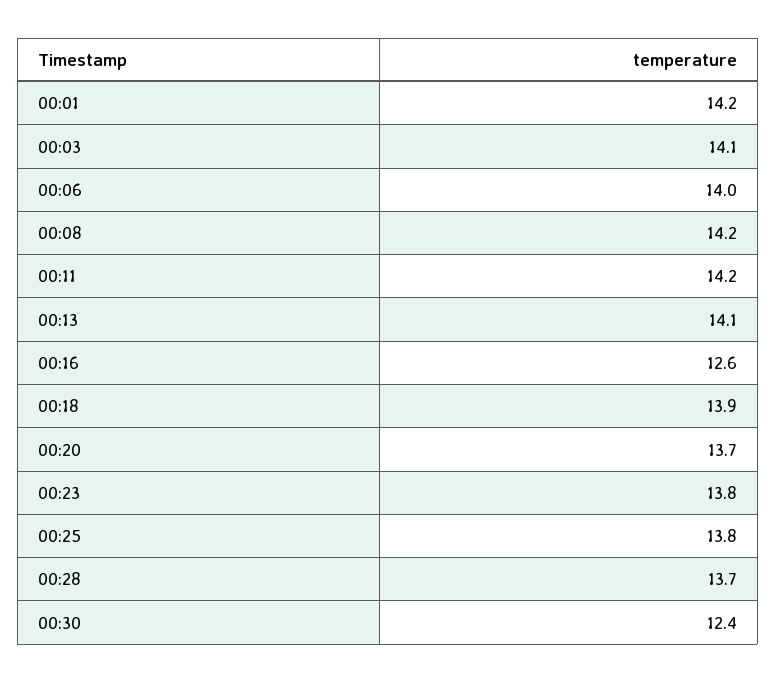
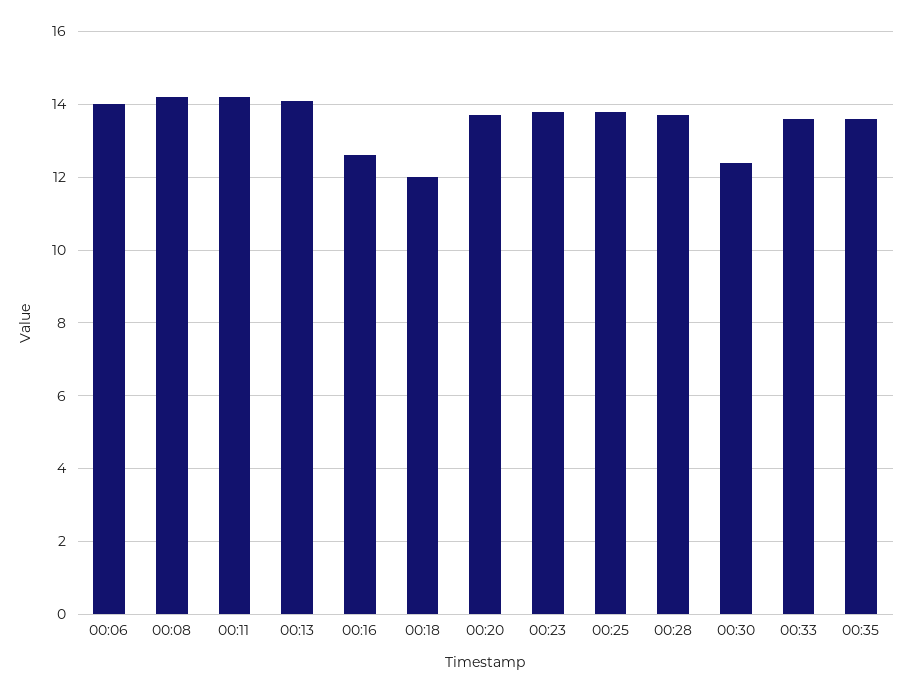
00:01: 14.2 -> none
00:03: 14.1 -> none
00:18: 13.9 -> 12
00:33: none -> 13.5
00:35: none -> 13.5

